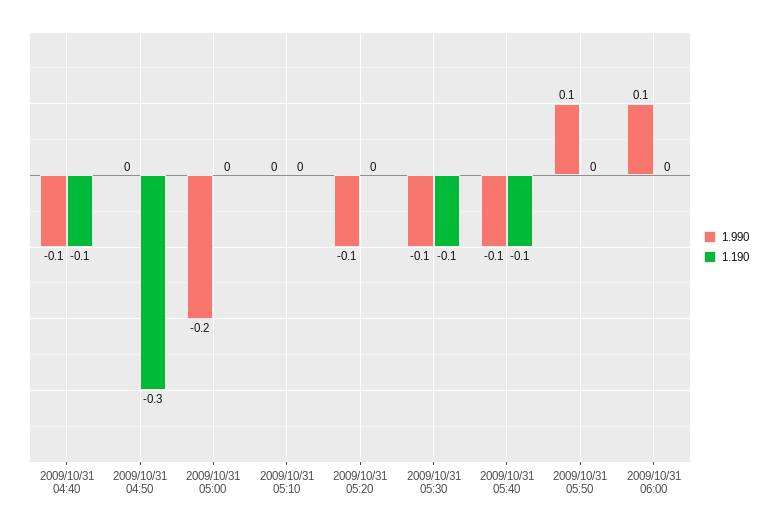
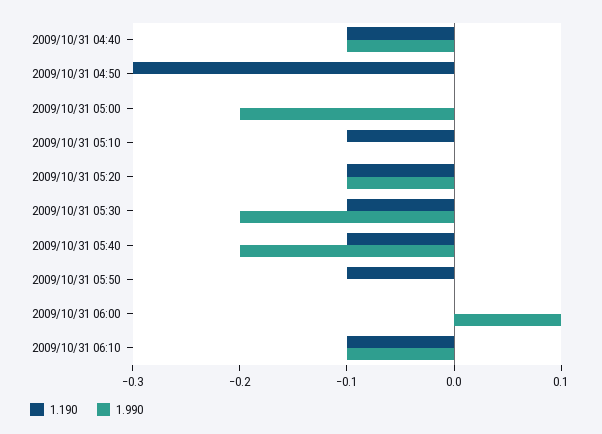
1.190, 2009/10/31 05:10: 0 -> -0.1
1.190, 2009/10/31 05:20: 0 -> -0.1
1.990, 2009/10/31 05:30: -0.1 -> -0.2
1.990, 2009/10/31 05:40: -0.1 -> -0.2
1.990, 2009/10/31 05:50: 0.1 -> 0
1.190, 2009/10/31 05:50: 0 -> -0.1
1.190, 2009/10/31 06:10: none -> -0.1
1.990, 2009/10/31 06:10: none -> -0.1

